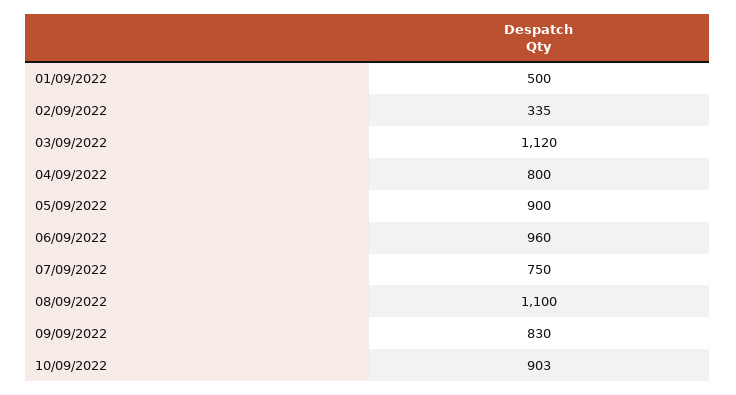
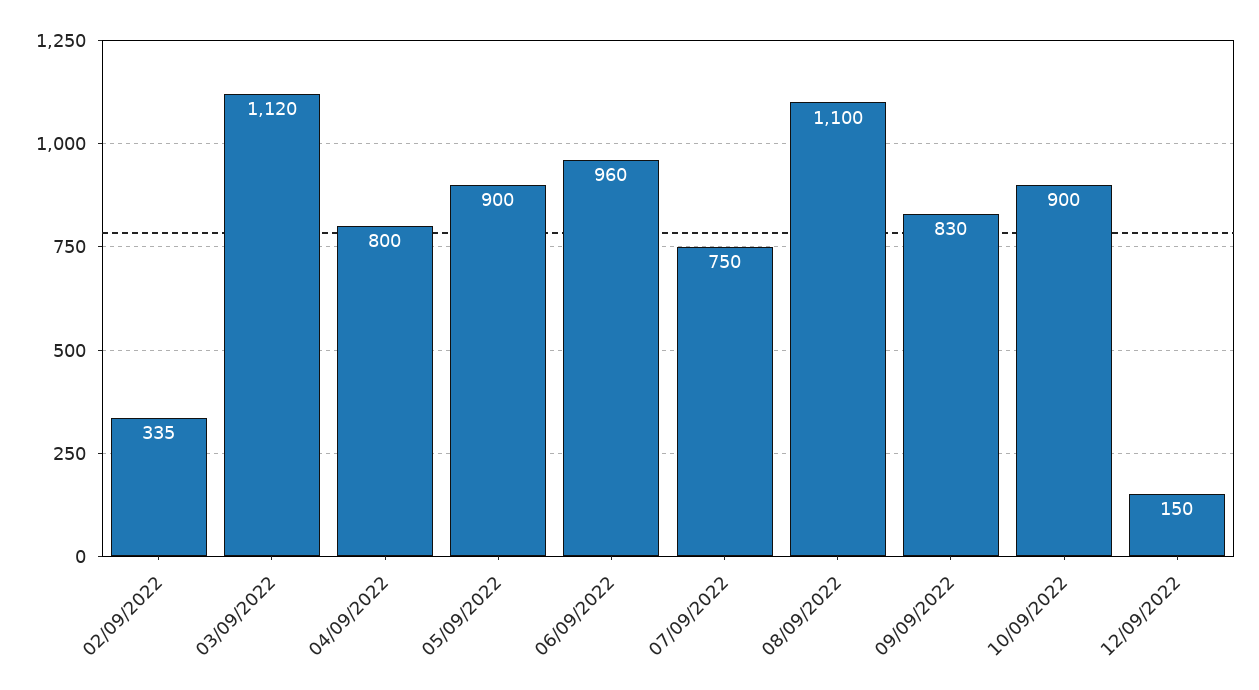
01/09/2022: 500 -> none
10/09/2022: 903 -> 900
12/09/2022: none -> 150

